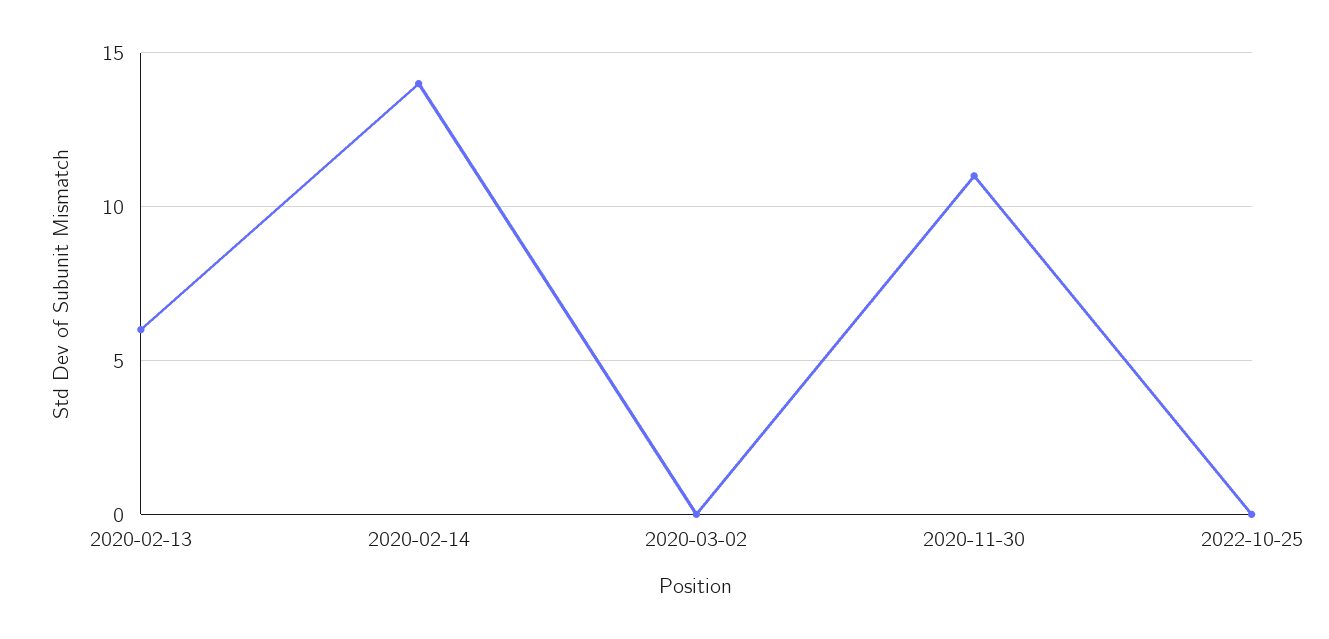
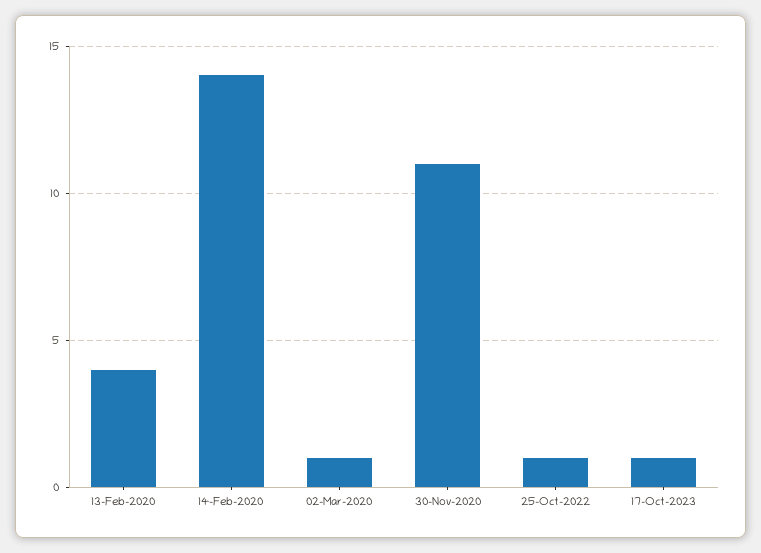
2020-02-13: 6 -> 4
2020-03-02: 0 -> 1
2022-10-25: 0 -> 1
17-Oct-2023: none -> 1

